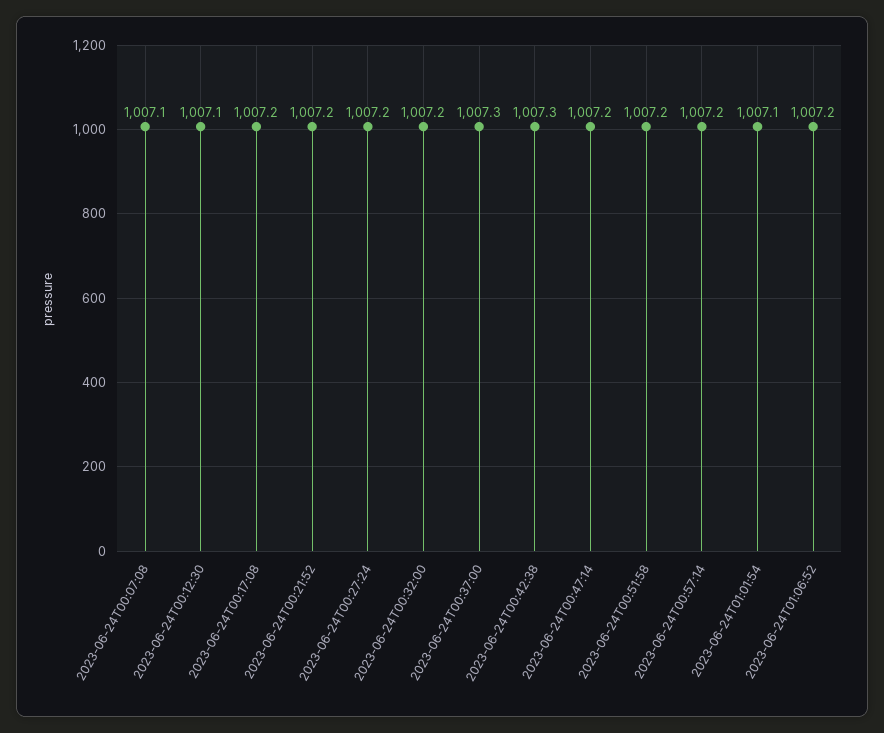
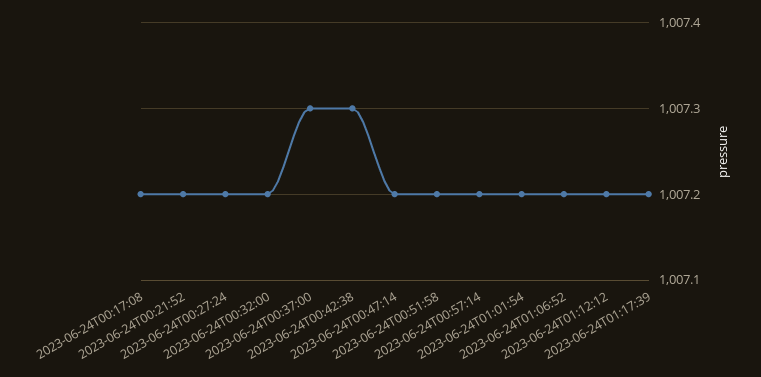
2023-06-24T00:07:08: 1007.1 -> none
2023-06-24T00:12:30: 1007.1 -> none
2023-06-24T01:01:54: 1007.1 -> 1007.2
2023-06-24T01:12:12: none -> 1007.2
2023-06-24T01:17:39: none -> 1007.2

